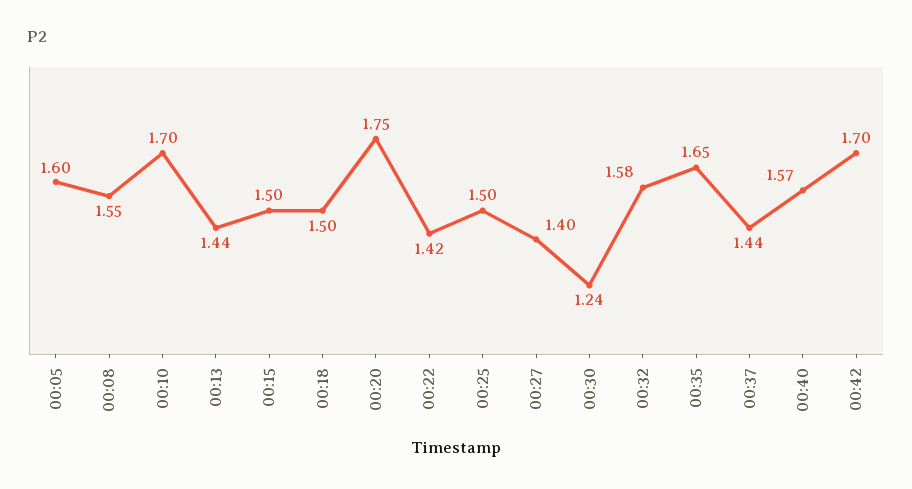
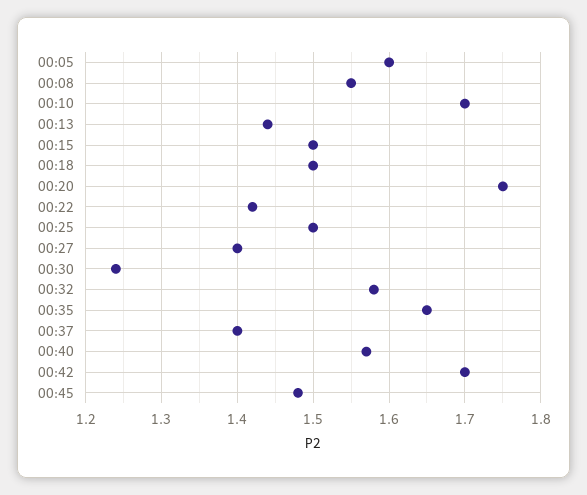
00:37: 1.44 -> 1.4
00:45: none -> 1.48

